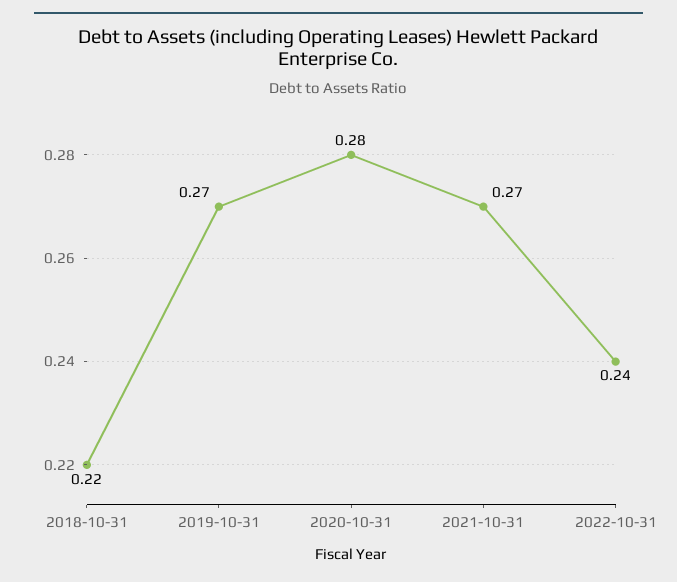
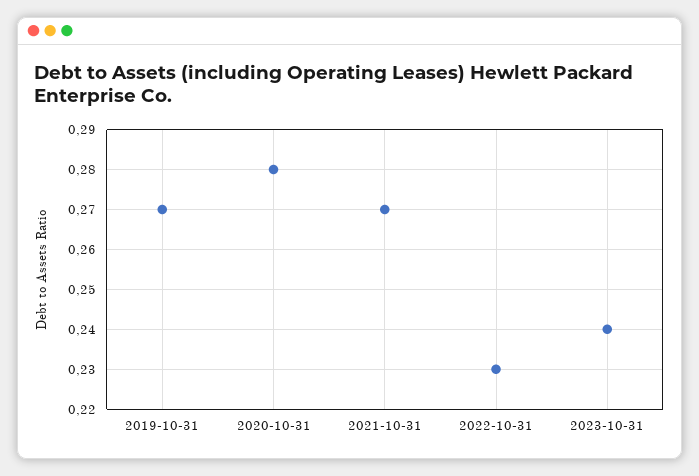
2018-10-31: 0.22 -> none
2022-10-31: 0.24 -> 0.23
2023-10-31: none -> 0.24

